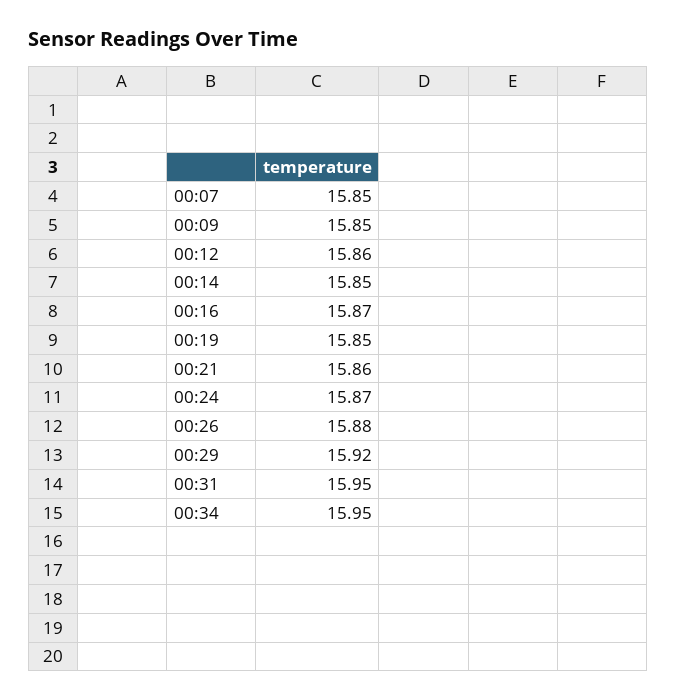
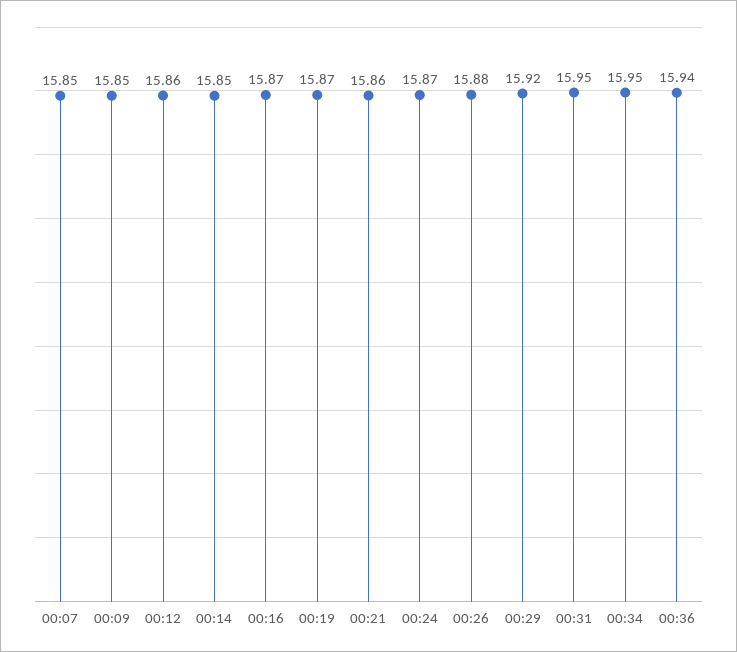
00:19: 15.85 -> 15.87
00:36: none -> 15.94

